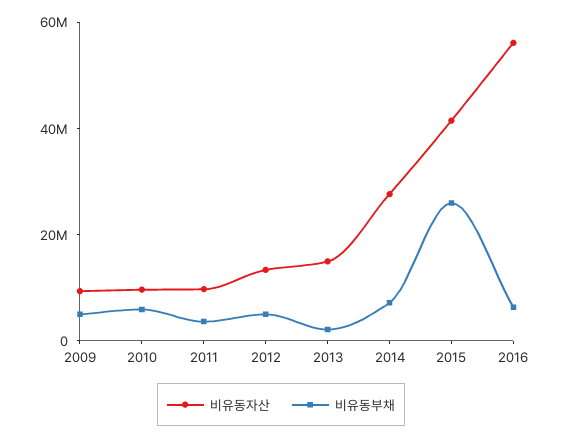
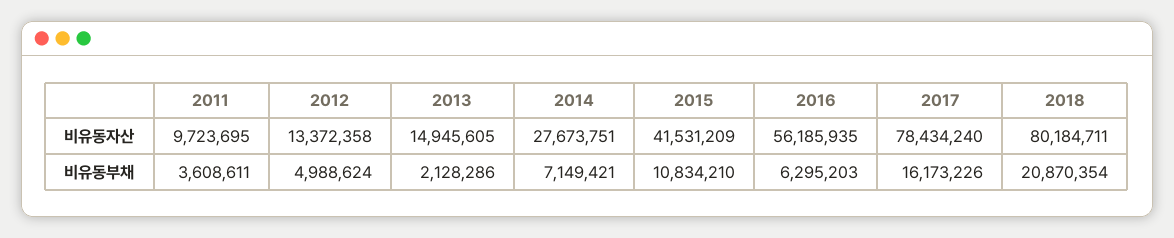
비유동자산, 2009: 10000000 -> none
비유동부채, 2009: 5000000 -> none
비유동자산, 2010: 10000000 -> none
비유동부채, 2010: 5000000 -> none
비유동부채, 2015: 25000000 -> 10834210
비유동자산, 2017: none -> 78434240
비유동자산, 2018: none -> 80184711
비유동부채, 2017: none -> 16173226
비유동부채, 2018: none -> 20870354

